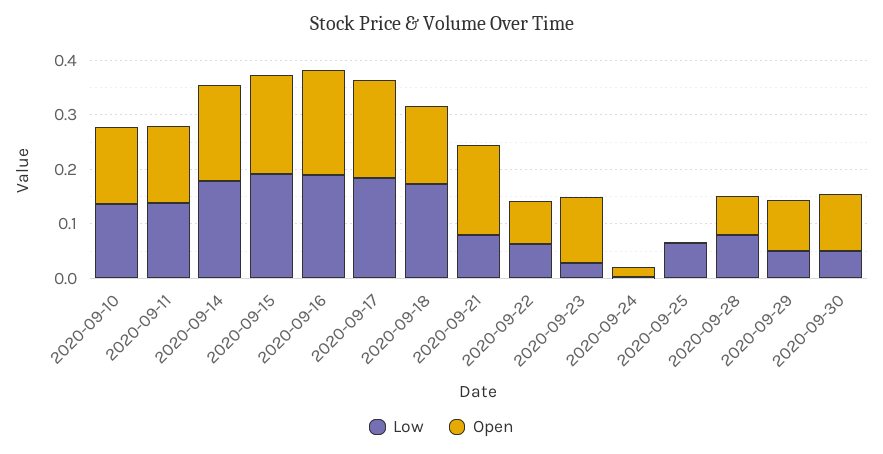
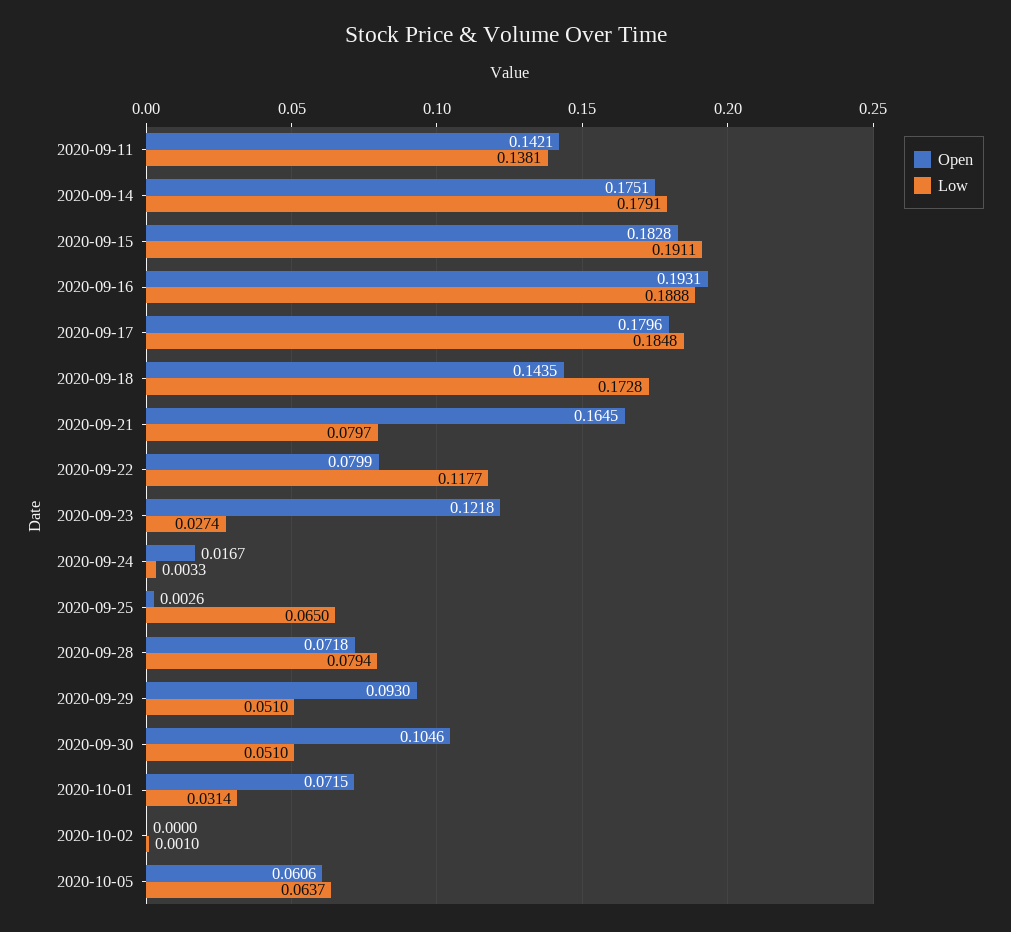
Low, 2020-09-10: 0.14 -> none
Open, 2020-09-10: 0.14 -> none
Low, 2020-09-22: 0.06 -> 0.1177
Open, 2020-10-01: none -> 0.0715
Low, 2020-10-01: none -> 0.0314
Open, 2020-10-02: none -> 0
Low, 2020-10-02: none -> 0.001
Open, 2020-10-05: none -> 0.0606
Low, 2020-10-05: none -> 0.0637

